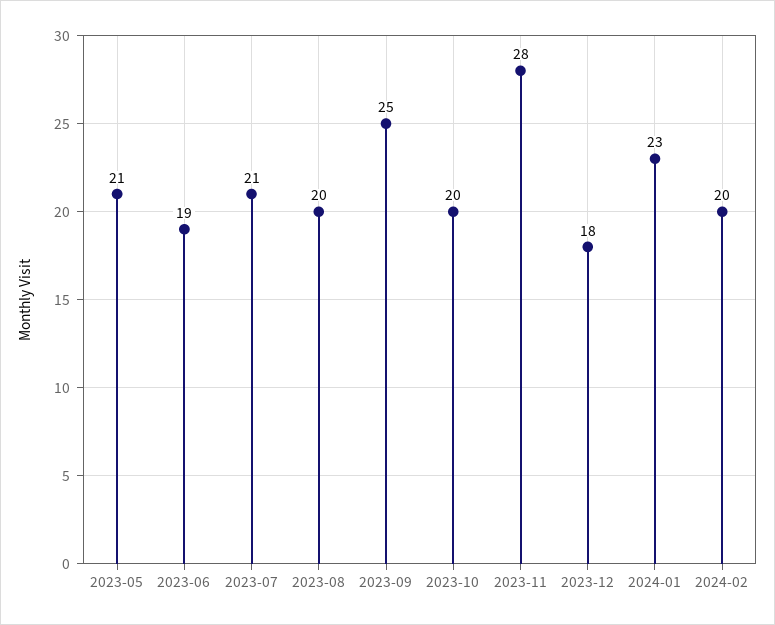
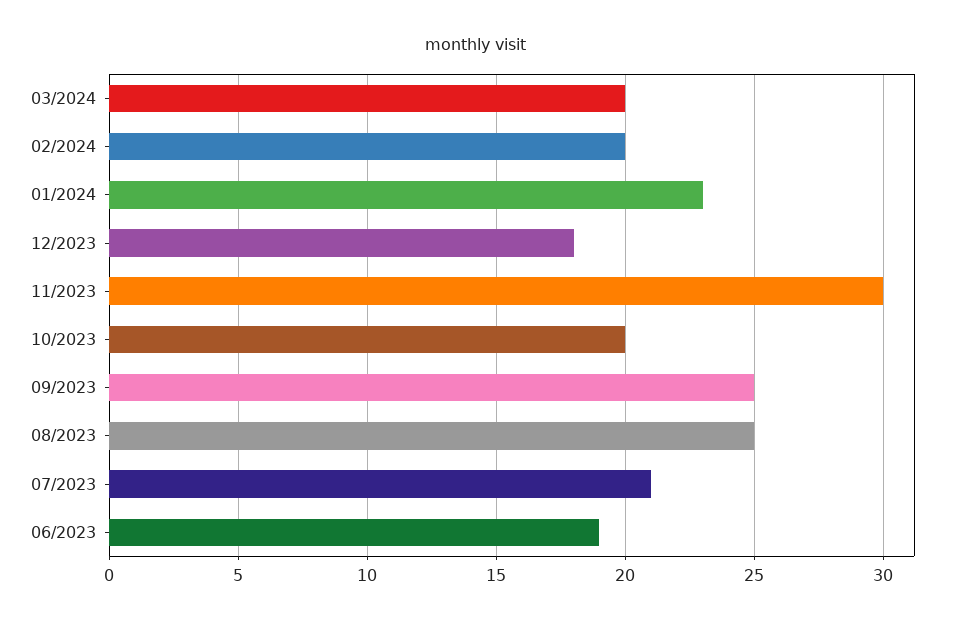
2023-05: 21 -> none
2023-08: 20 -> 25
2023-11: 28 -> 30
03/2024: none -> 20

